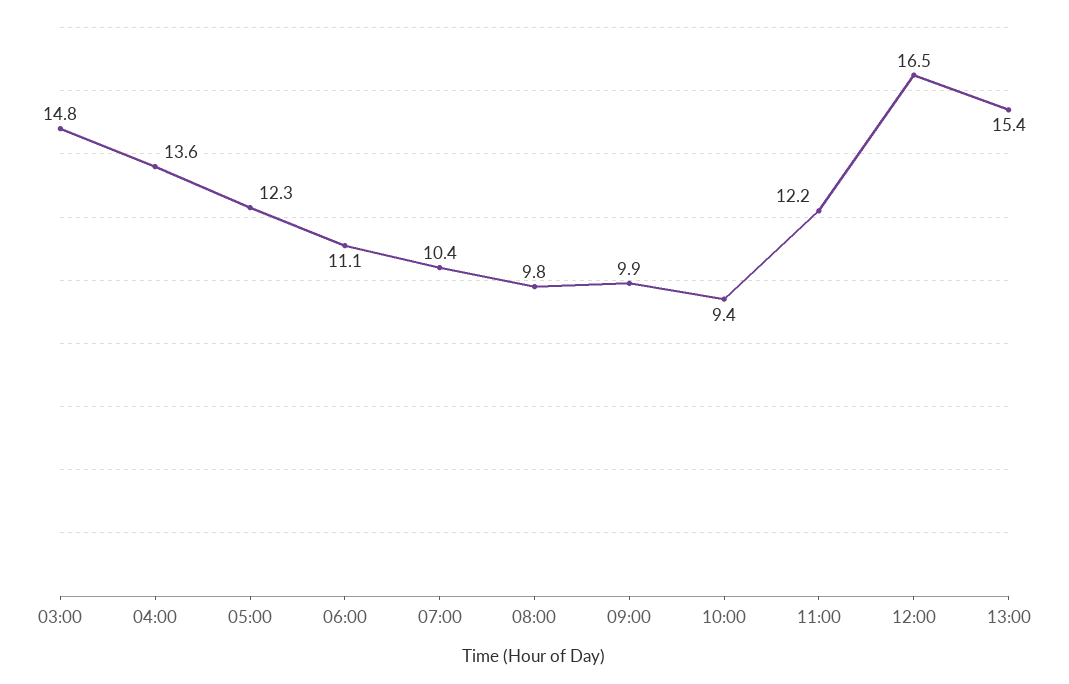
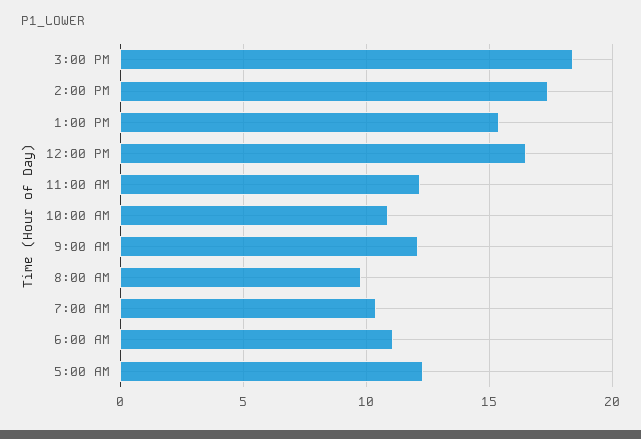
03:00: 14.8 -> none
04:00: 13.6 -> none
09:00: 9.9 -> 12
10:00: 9.4 -> 11
3:00 PM: none -> 18.5
2:00 PM: none -> 17.5

